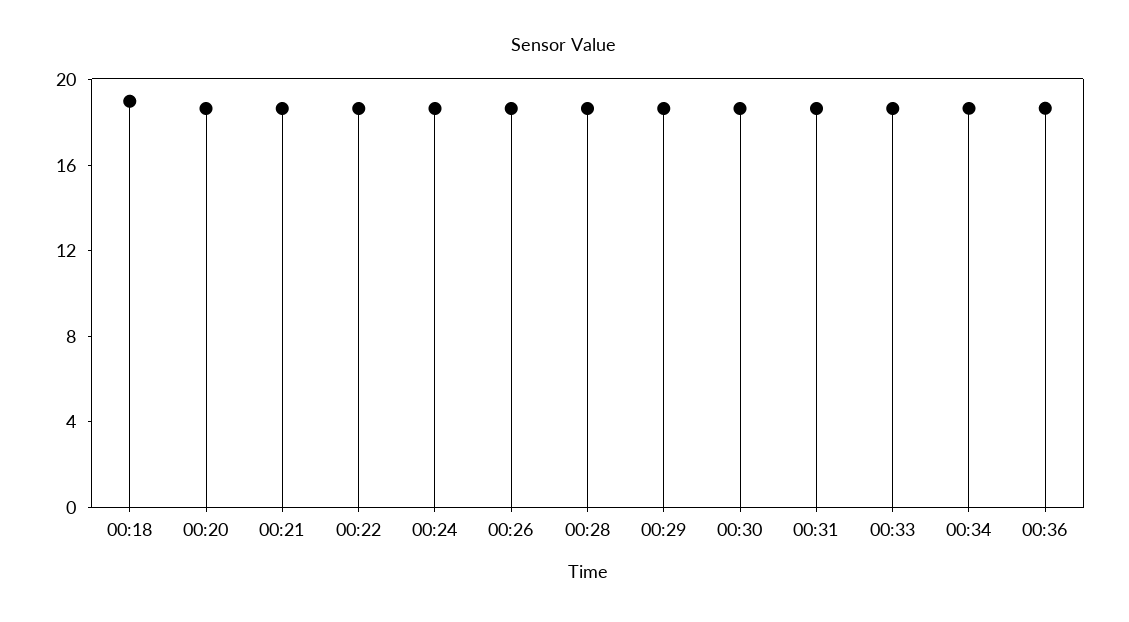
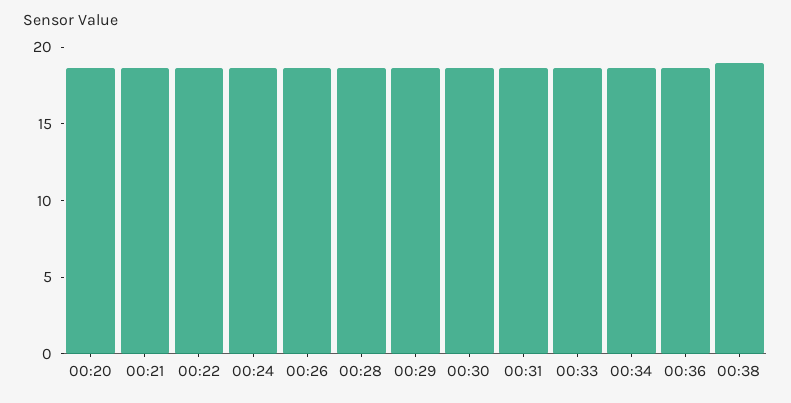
00:18: 19 -> none
00:38: none -> 19

